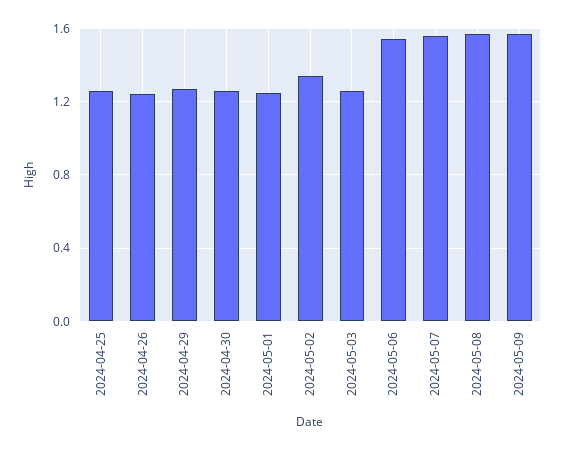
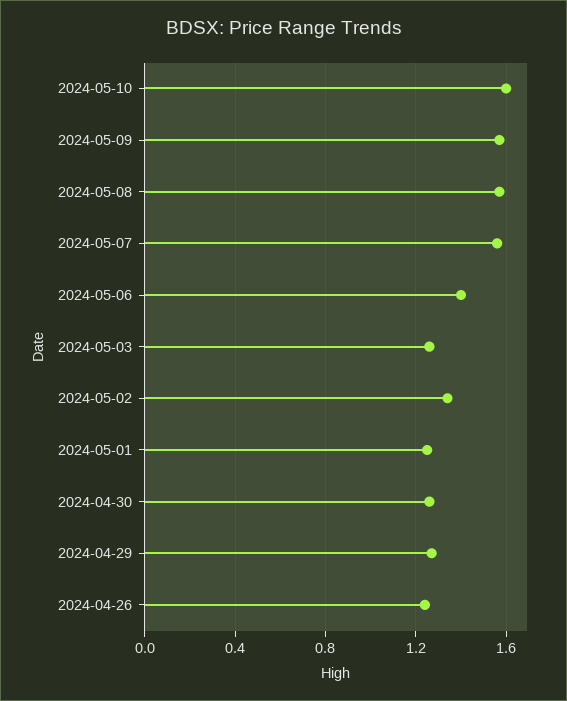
2024-04-25: 1.25 -> none
2024-05-06: 1.55 -> 1.4
2024-05-10: none -> 1.6

